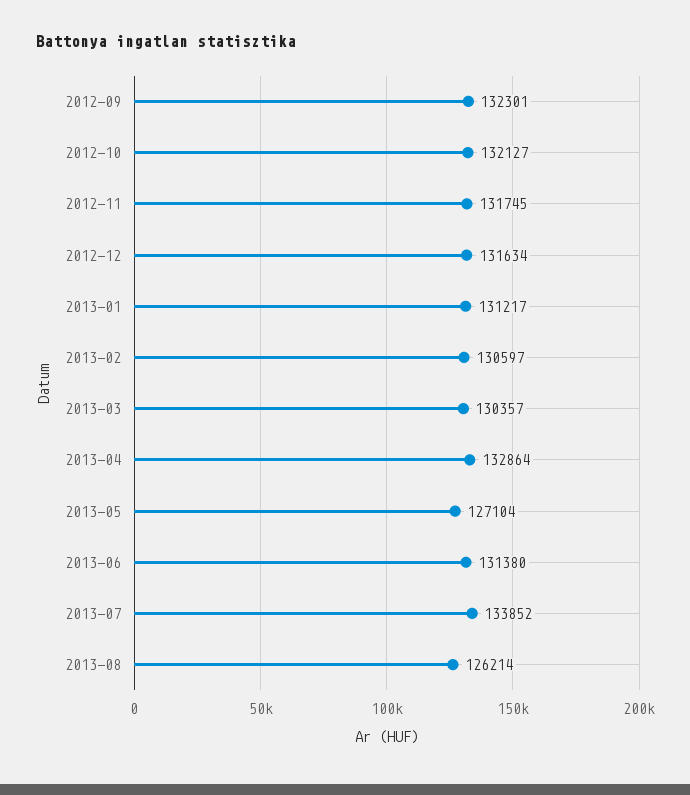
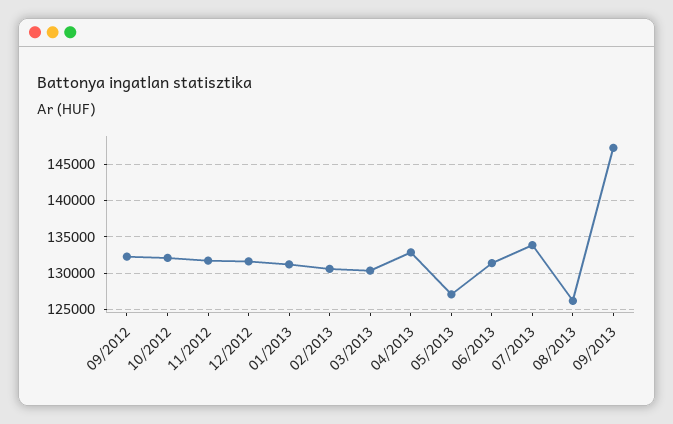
09/2013: none -> 147000

